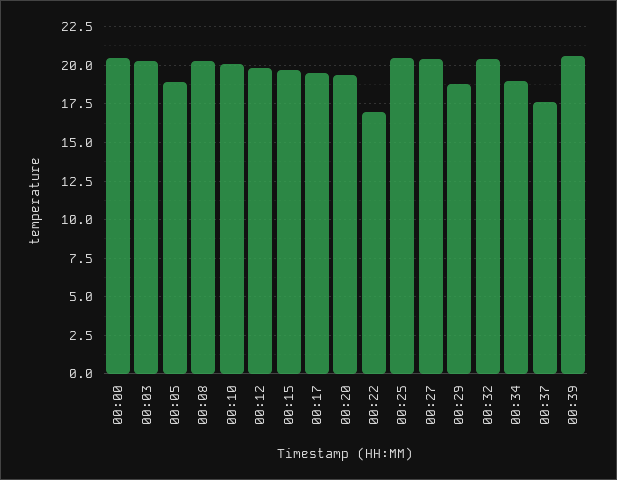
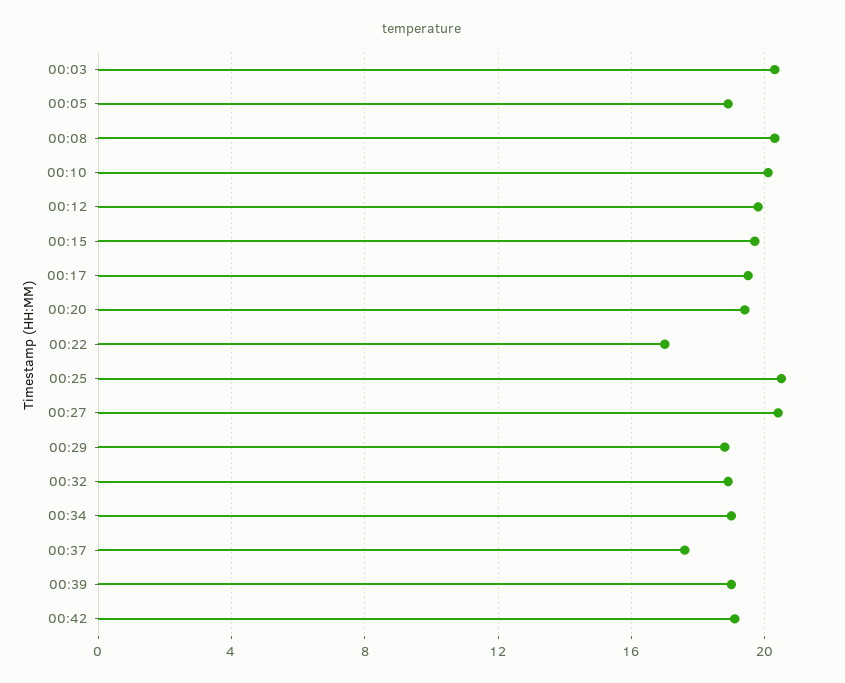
00:00: 20.5 -> none
00:32: 20.5 -> 19
00:39: 20.5 -> 19
00:42: none -> 19

